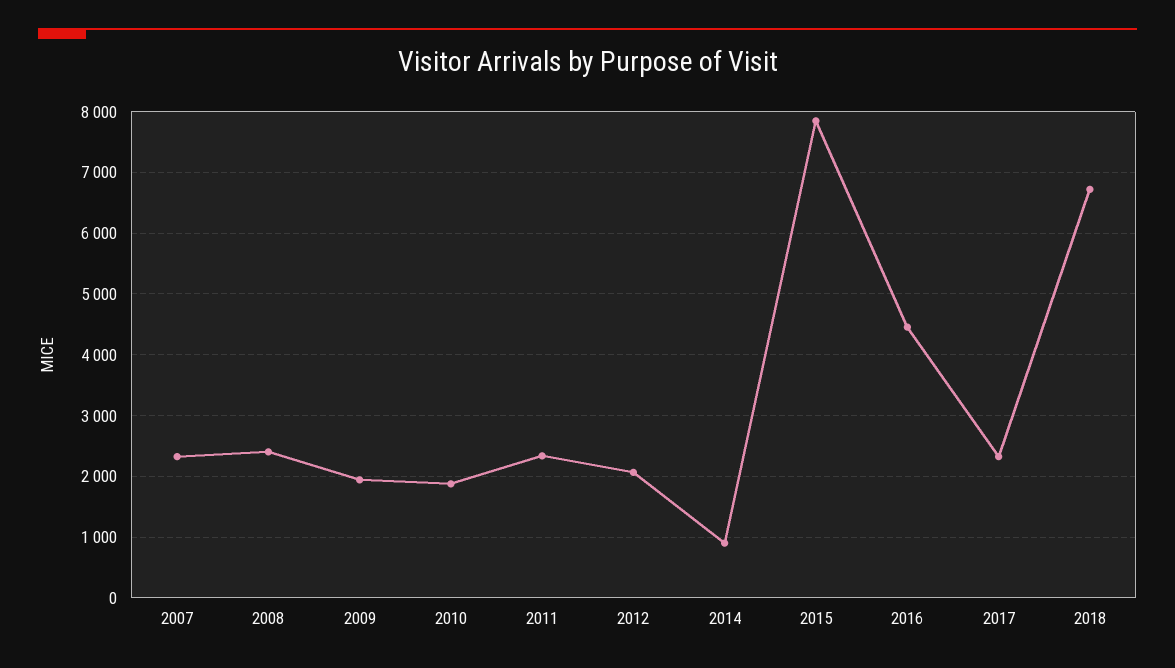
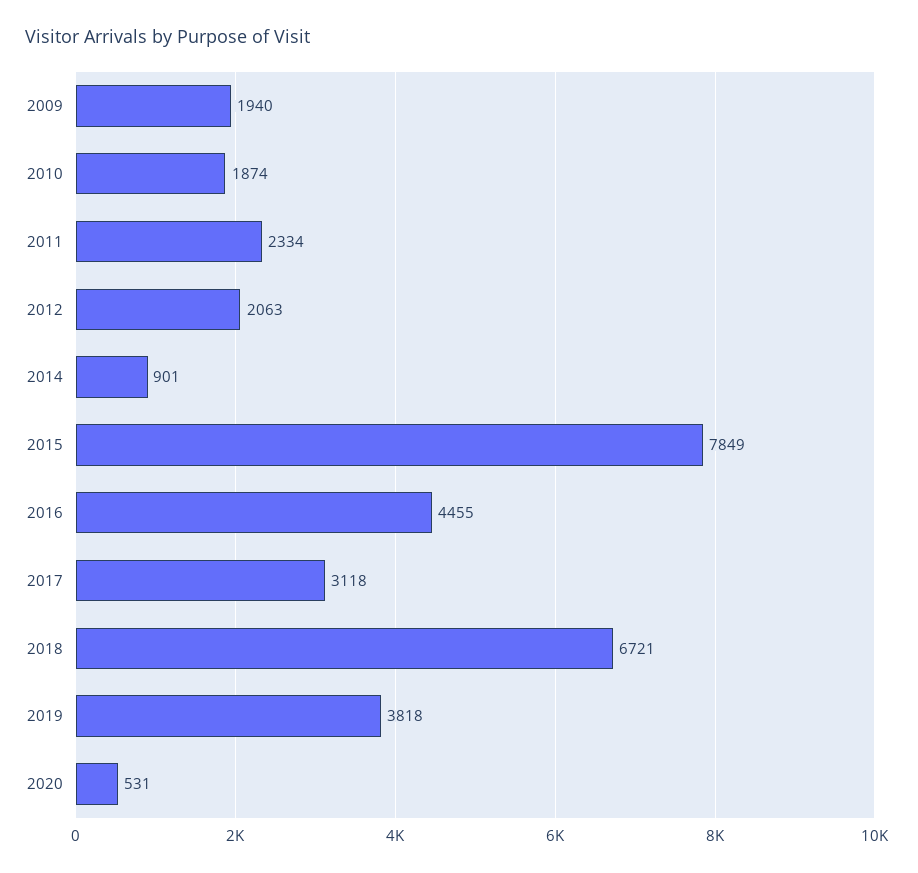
2007: 2300 -> none
2008: 2400 -> none
2017: 2300 -> 3118
2019: none -> 3818
2020: none -> 531

